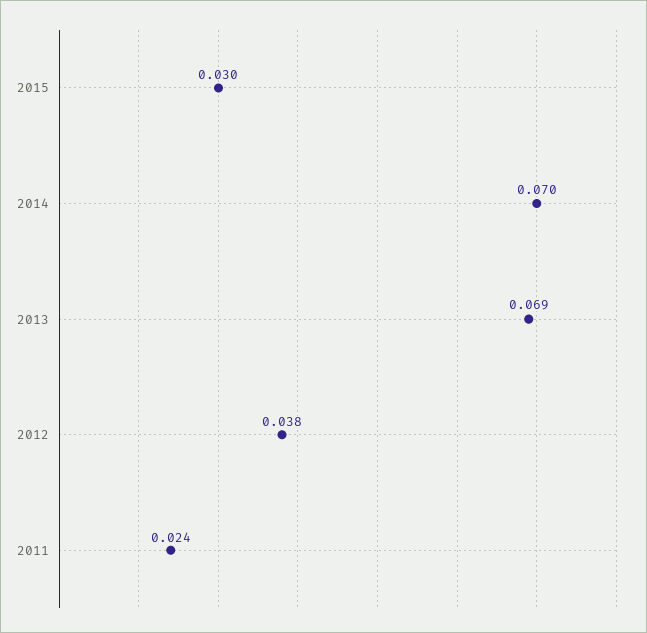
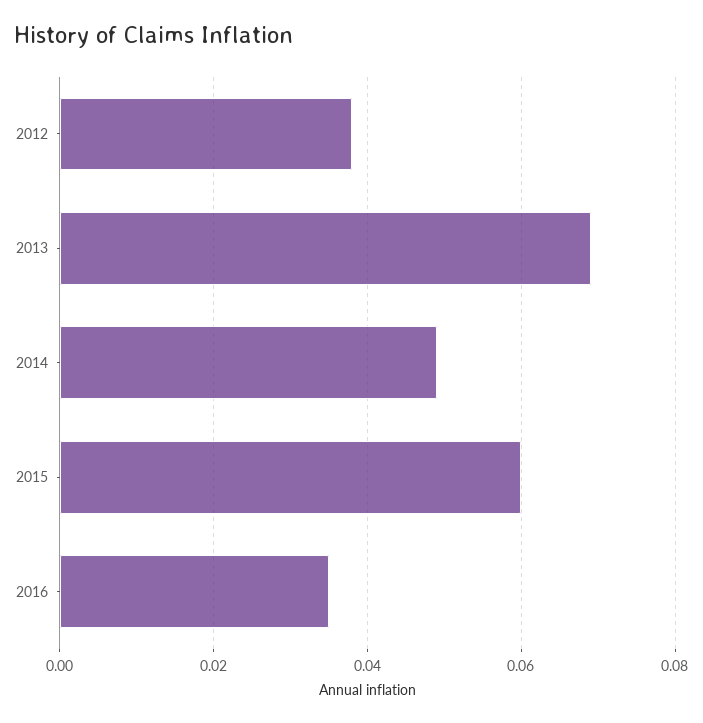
2015: 0.03 -> 0.06
2014: 0.07 -> 0.05
2011: 0.024 -> none
2016: none -> 0.035

